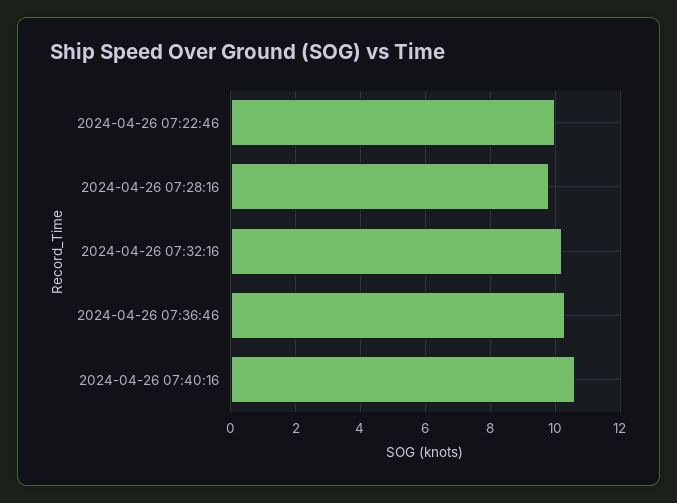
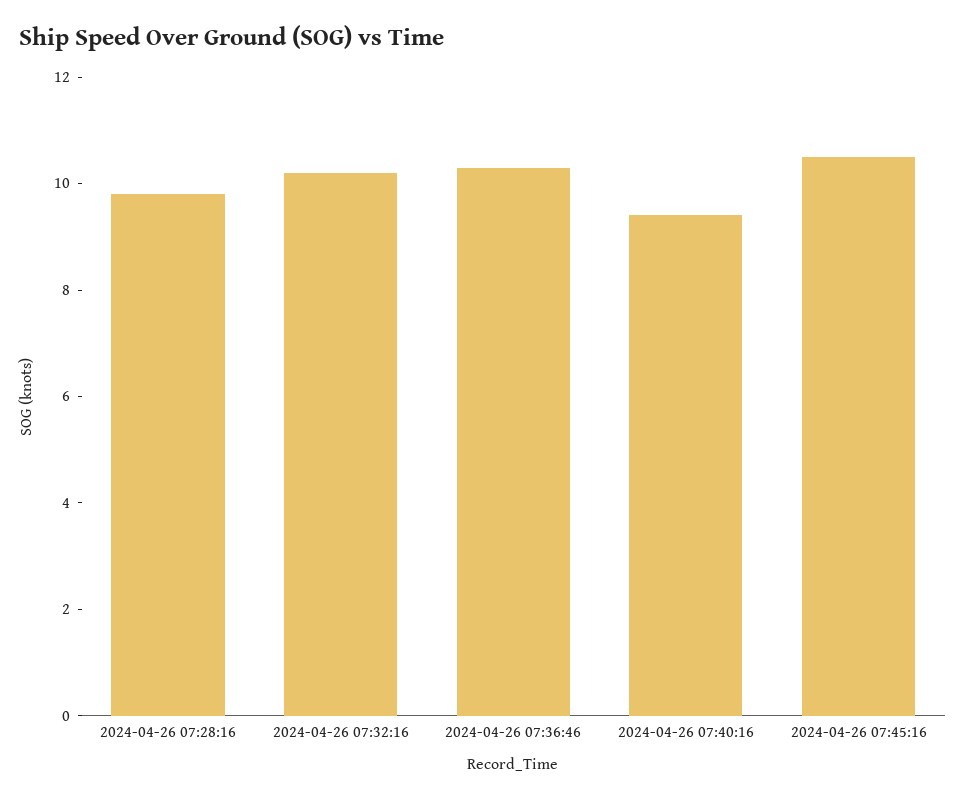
2024-04-26 07:22:46: 10 -> none
2024-04-26 07:40:16: 10.5 -> 9.5
2024-04-26 07:45:16: none -> 10.5

